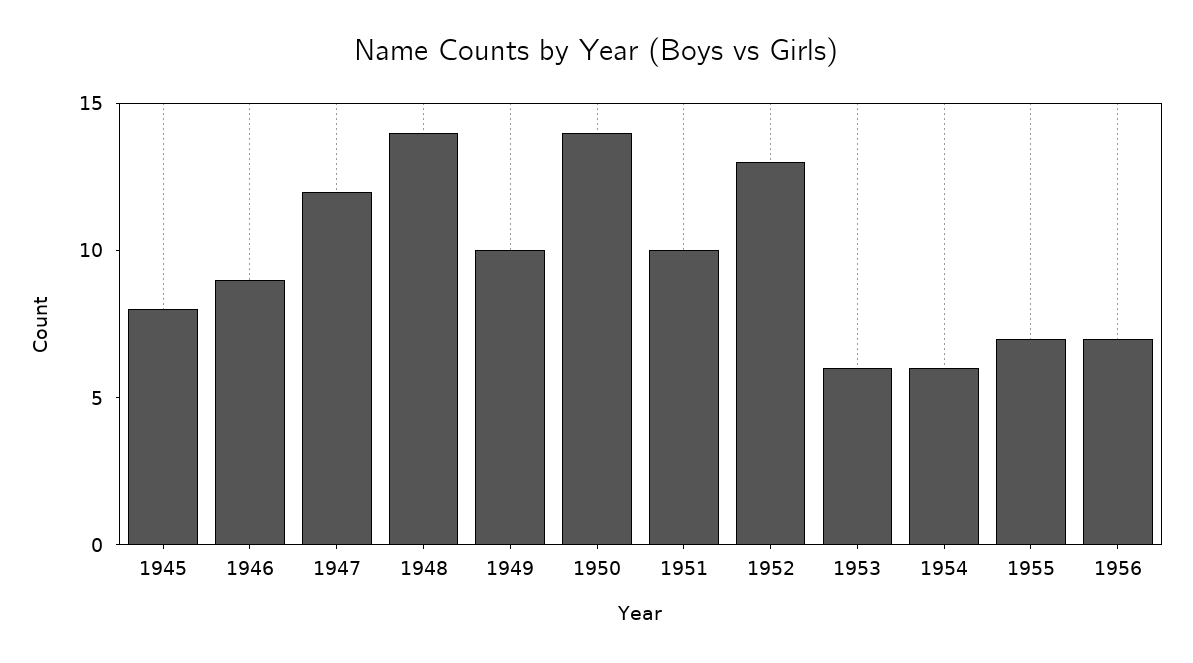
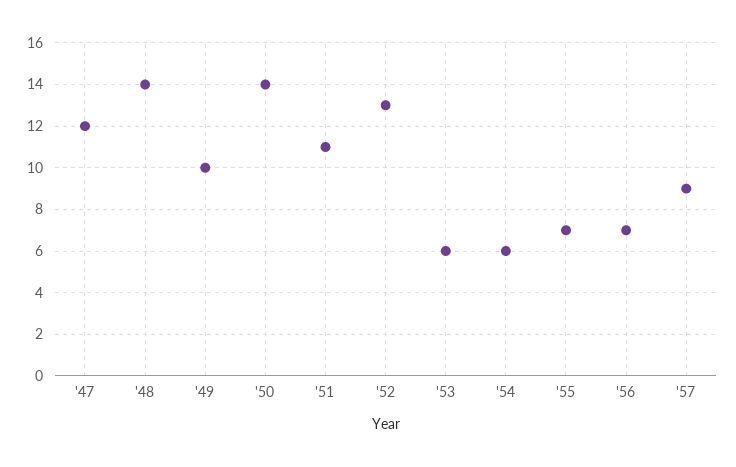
1945: 8 -> none
1946: 9 -> none
1951: 10 -> 11
'57: none -> 9

